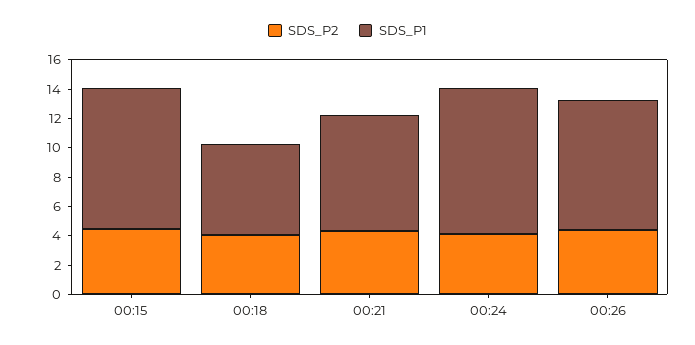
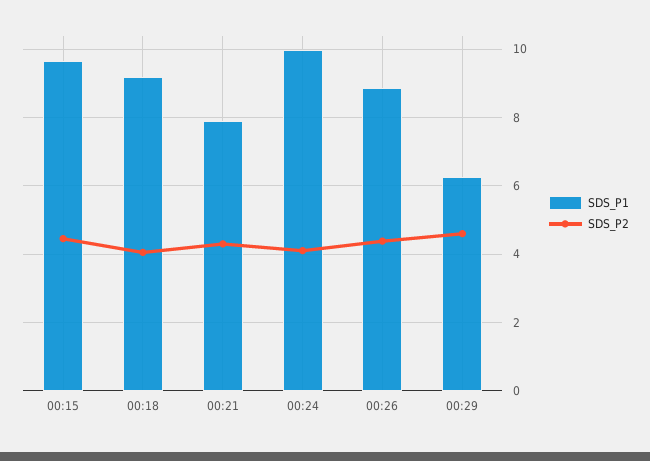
SDS_P1, 00:18: 6 -> 9.2
SDS_P1, 00:29: none -> 6.2
SDS_P2, 00:29: none -> 4.6

